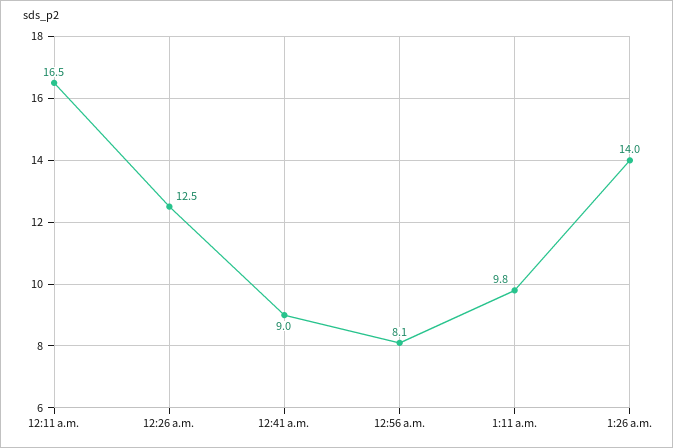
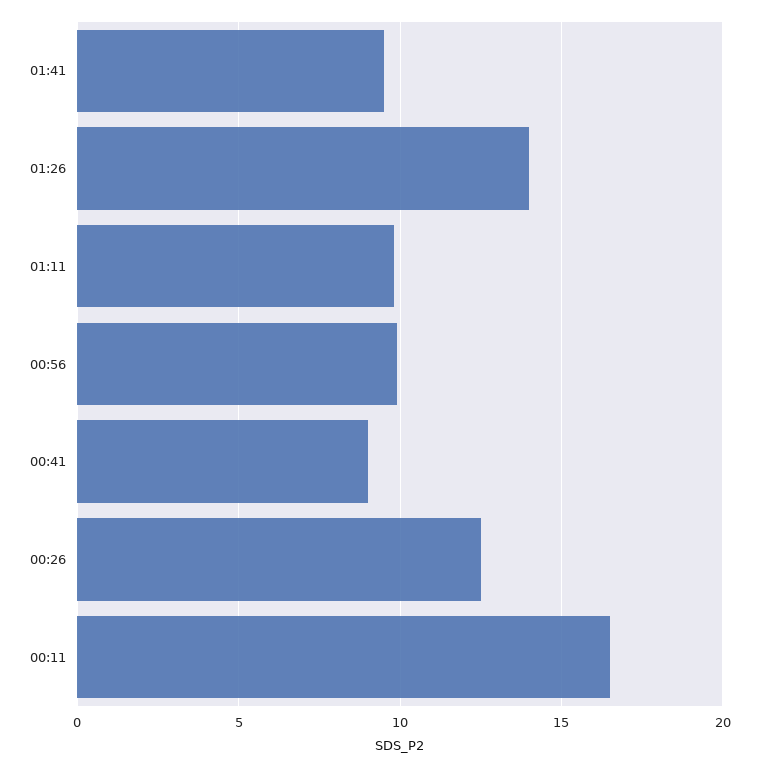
12:56 a.m.: 8.1 -> 10
01:41: none -> 9.5

